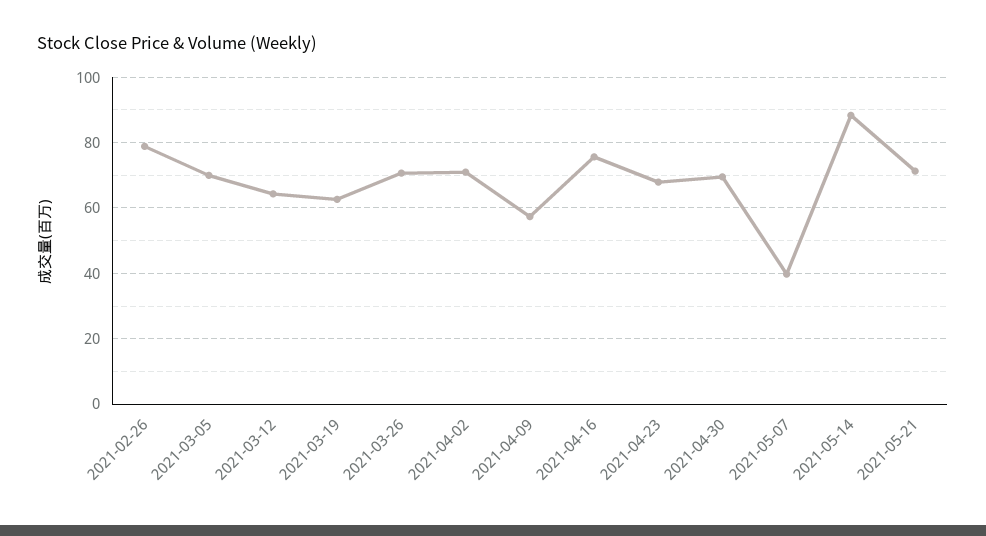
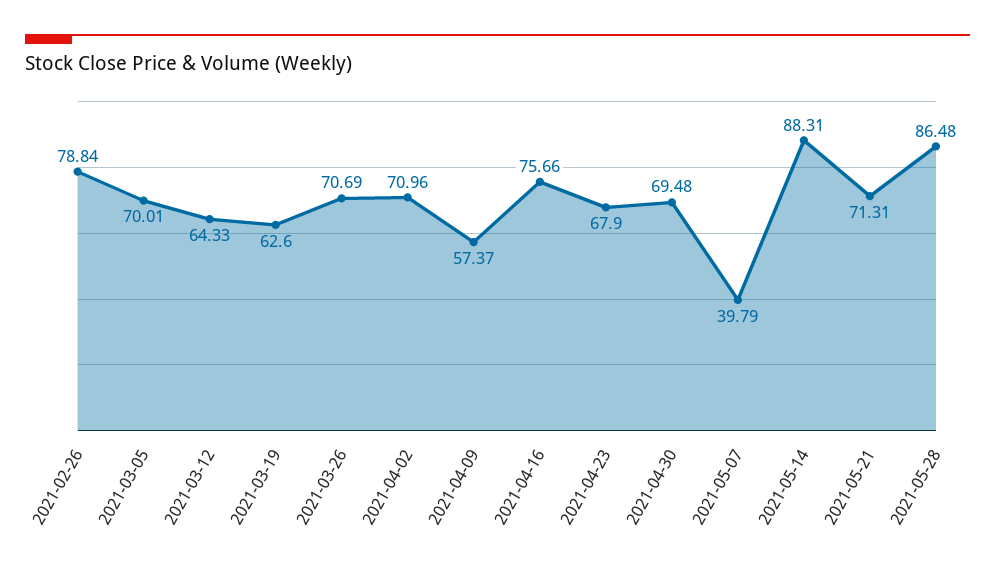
2021-05-28: none -> 86.48

